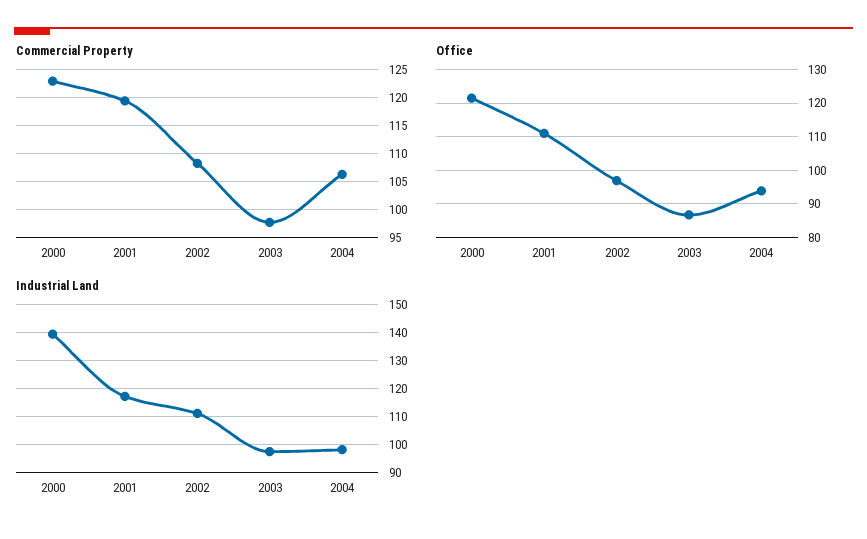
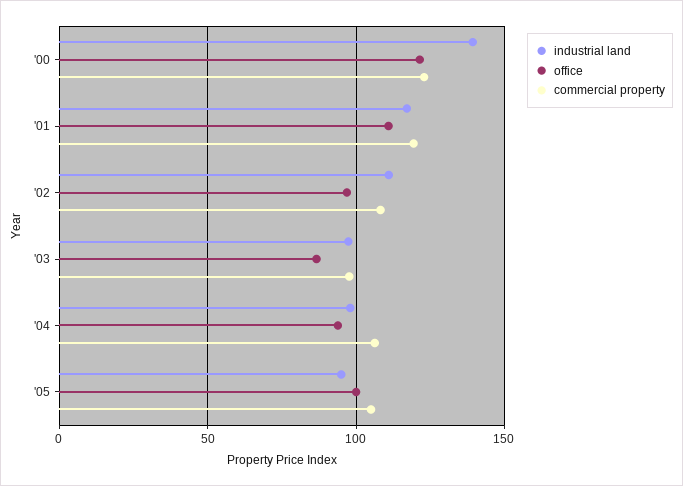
Industrial Land, '05: none -> 95
Office, '05: none -> 100
Commercial Property, '05: none -> 105

